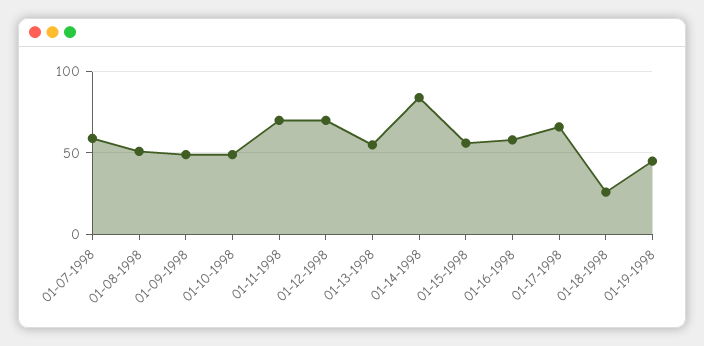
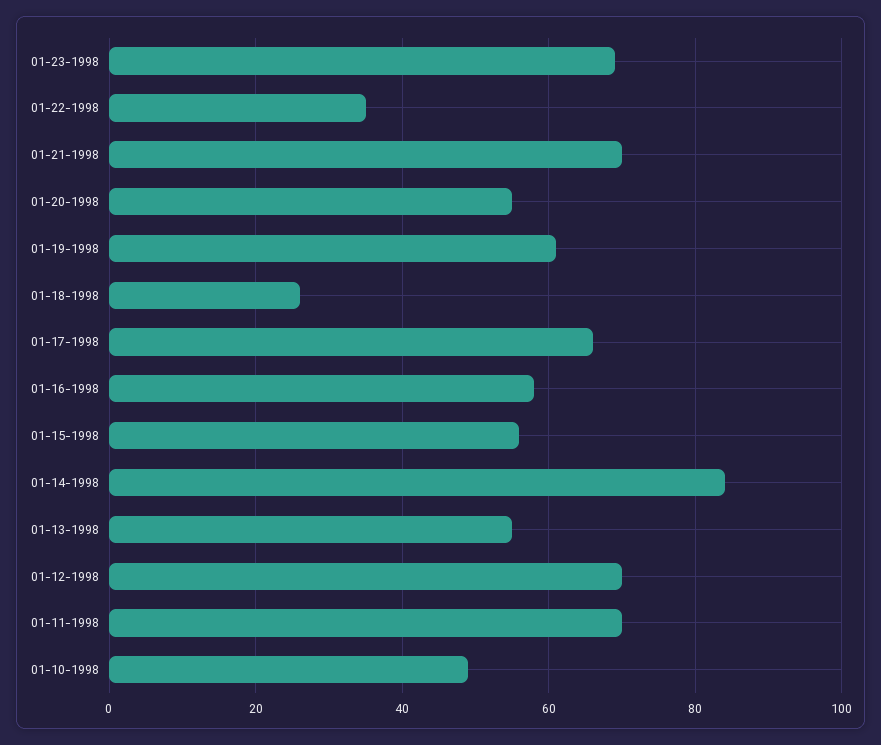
01-07-1998: 60 -> none
01-08-1998: 50 -> none
01-09-1998: 50 -> none
01-19-1998: 45 -> 60
01-23-1998: none -> 70
01-22-1998: none -> 35
01-21-1998: none -> 70
01-20-1998: none -> 55

